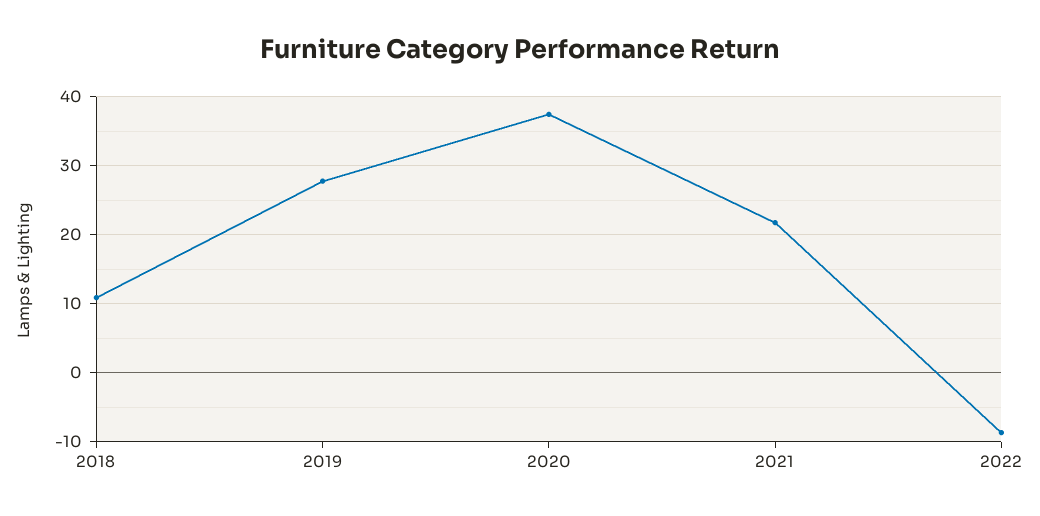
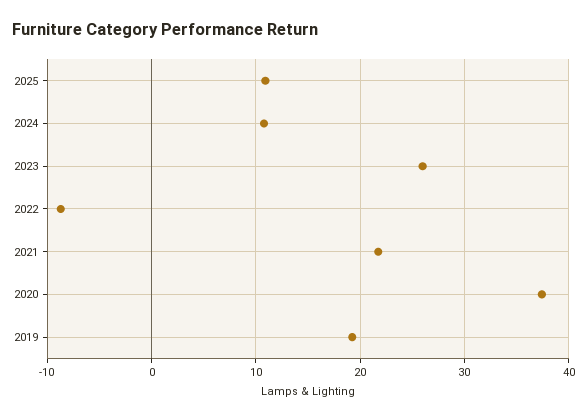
2018: 11 -> none
2019: 28 -> 19
2025: none -> 11
2024: none -> 11
2023: none -> 26

